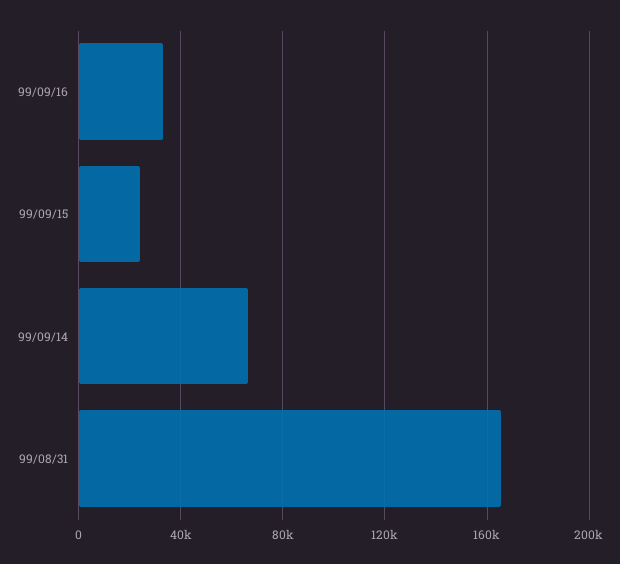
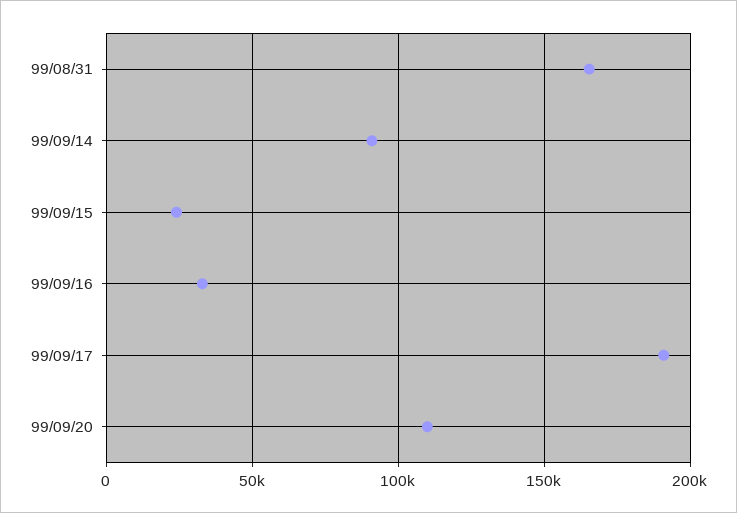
99/09/14: 65000 -> 90000
99/09/17: none -> 190000
99/09/20: none -> 110000

